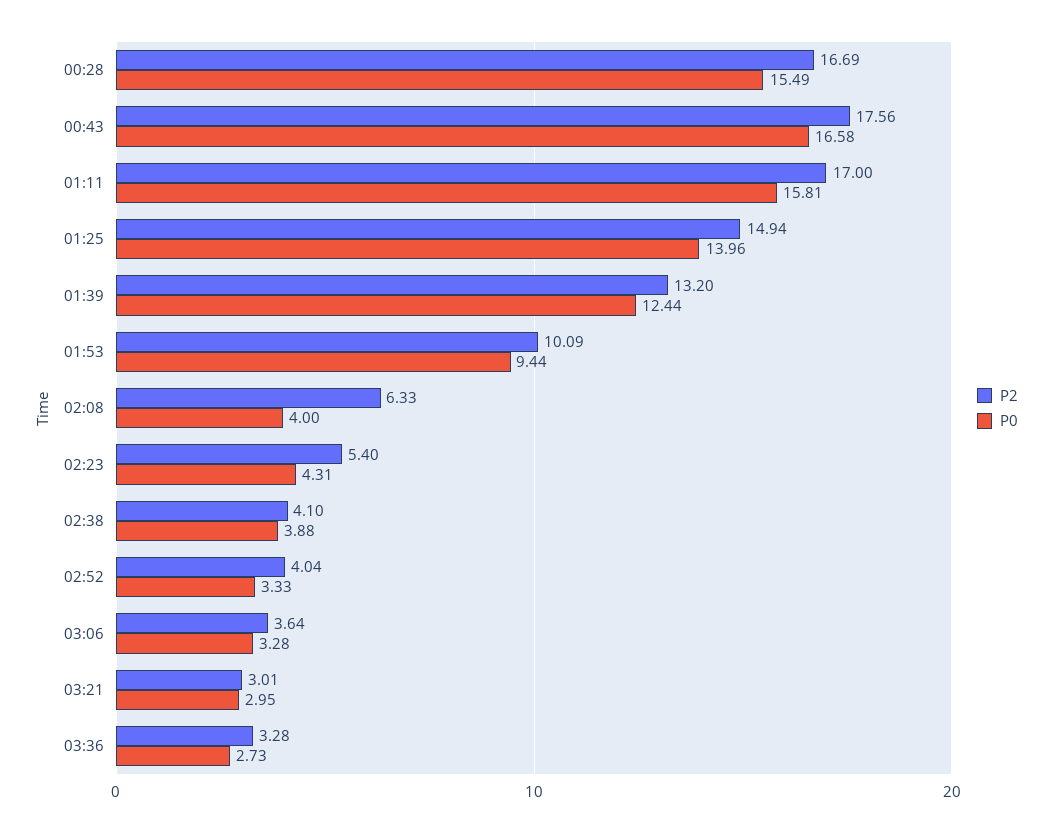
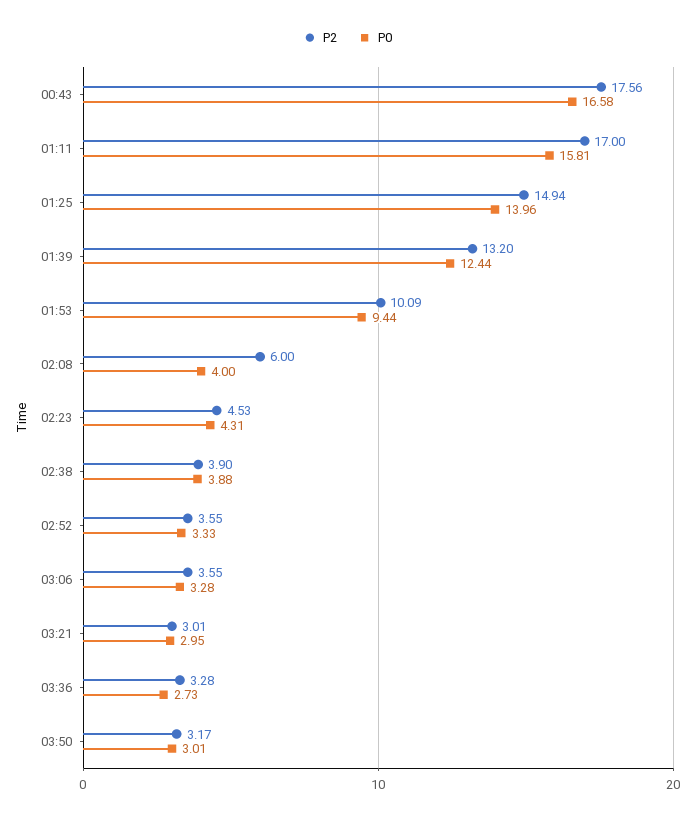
P2, 00:28: 16.69 -> none
P0, 00:28: 15.49 -> none
P2, 02:08: 6.33 -> 6
P2, 02:23: 5.4 -> 4.53
P2, 02:38: 4.1 -> 3.9
P2, 02:52: 4.04 -> 3.55
P2, 03:06: 3.64 -> 3.55
P2, 03:50: none -> 3.17
P0, 03:50: none -> 3.01

